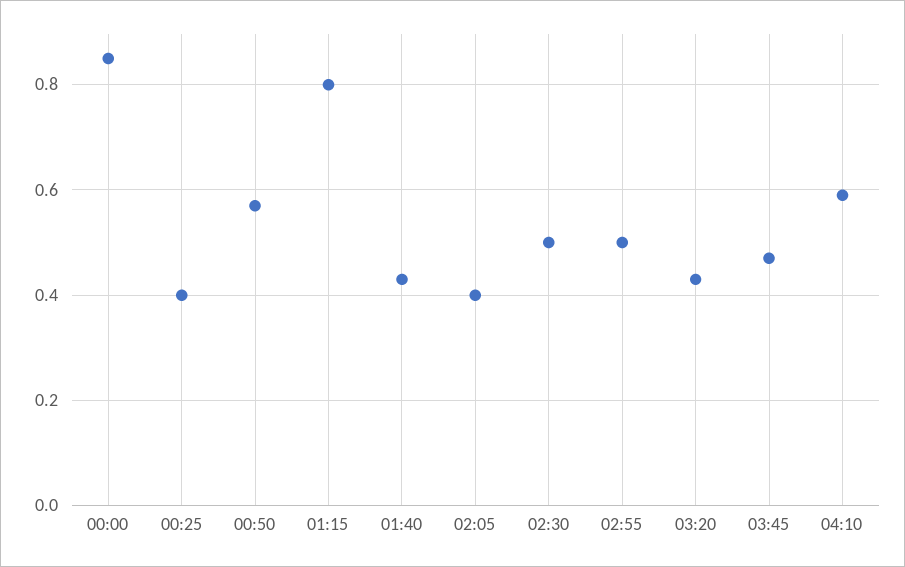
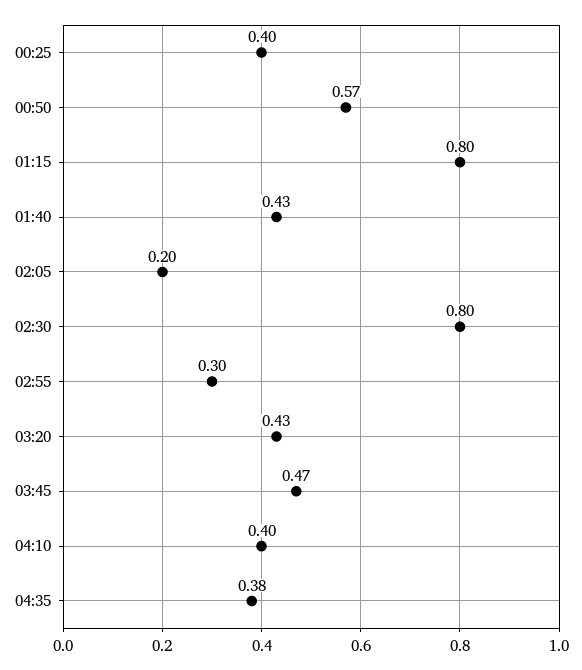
00:00: 0.85 -> none
02:05: 0.4 -> 0.2
02:30: 0.5 -> 0.8
02:55: 0.5 -> 0.3
04:10: 0.6 -> 0.4
04:35: none -> 0.38

